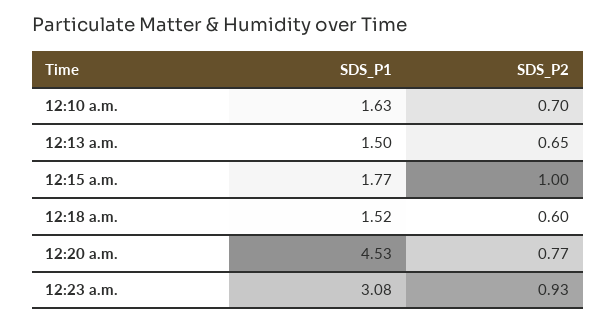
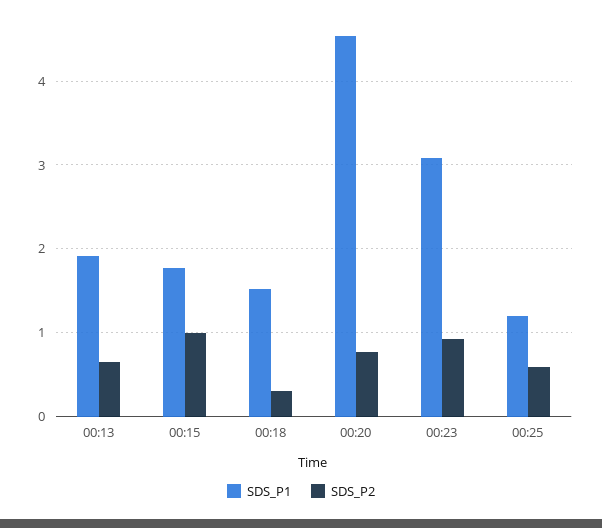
SDS_P1, 12:10 a.m.: 1.63 -> none
SDS_P2, 12:10 a.m.: 0.7 -> none
SDS_P1, 12:13 a.m.: 1.5 -> 1.9
SDS_P2, 12:18 a.m.: 0.6 -> 0.3
SDS_P1, 00:25: none -> 1.2
SDS_P2, 00:25: none -> 0.6

